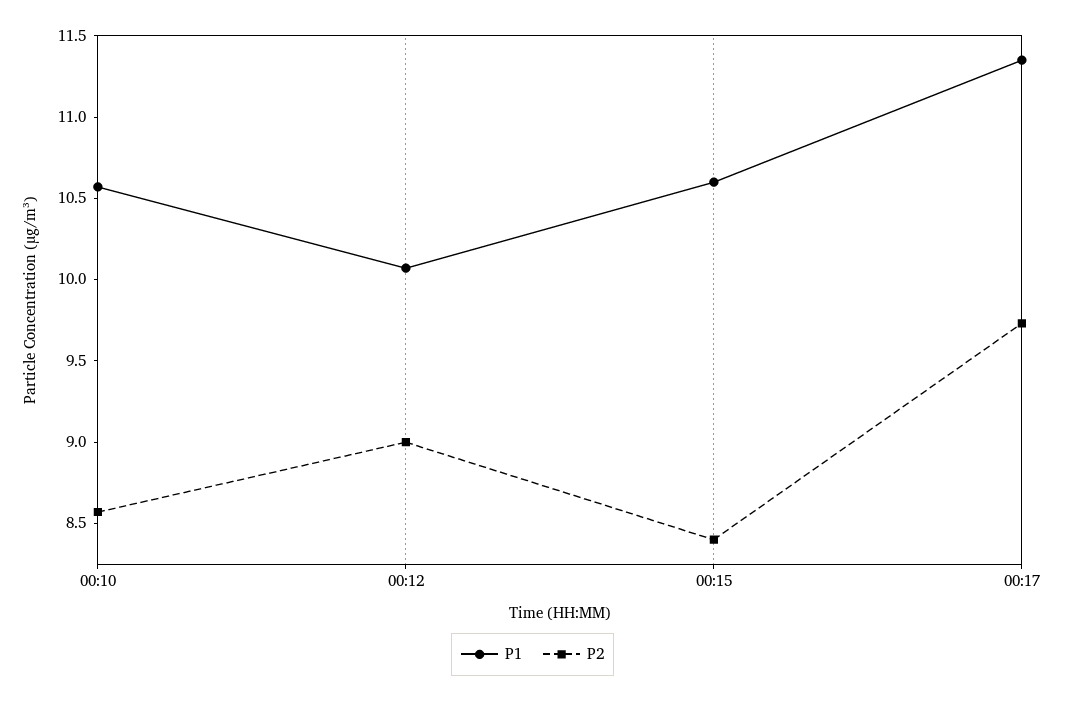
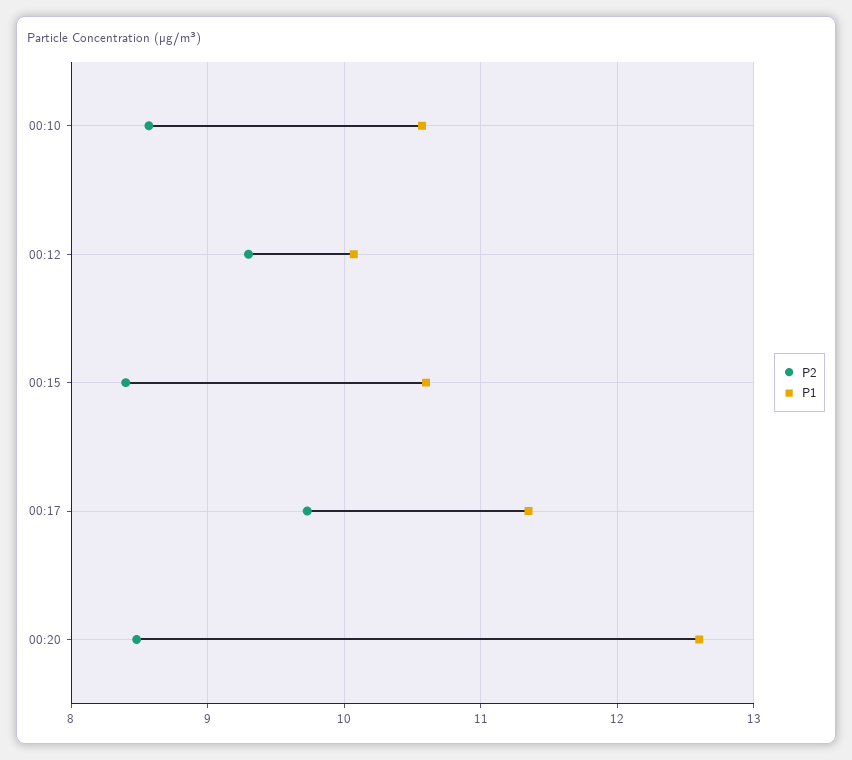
P2, 00:12: 9 -> 9.3
P2, 00:20: none -> 8.5
P1, 00:20: none -> 12.6

